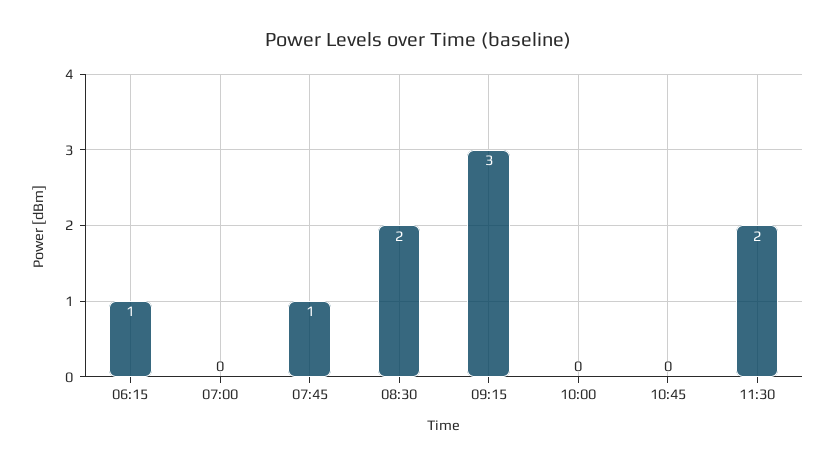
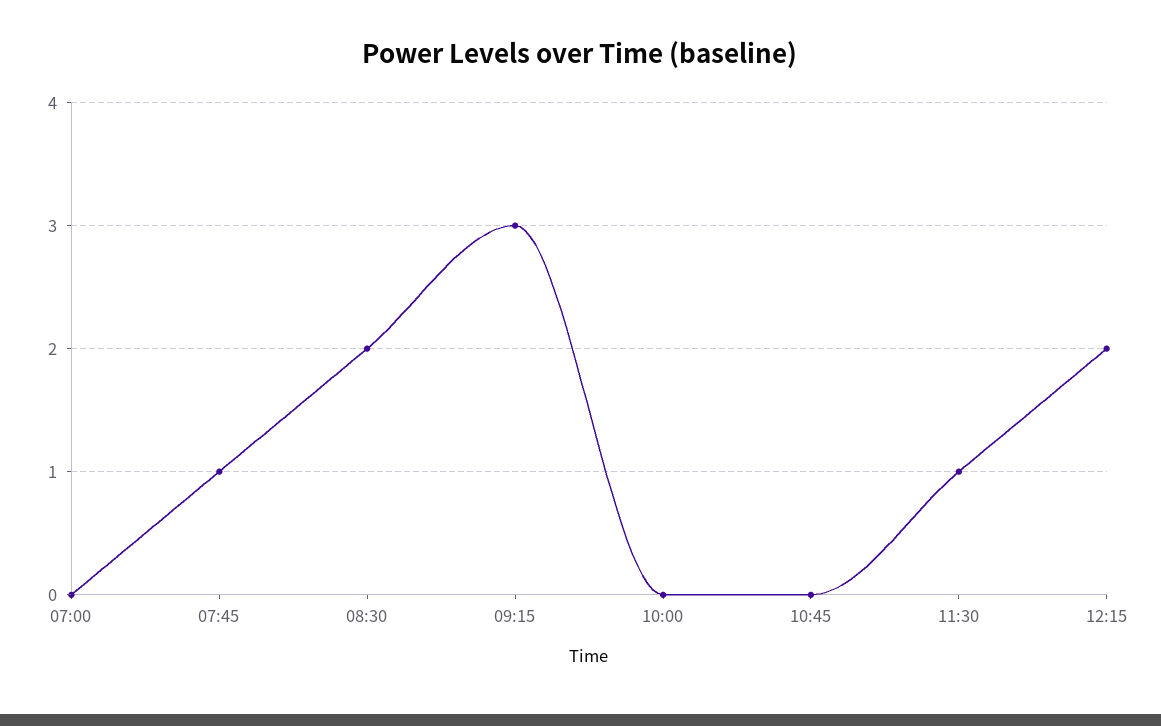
06:15: 1 -> none
11:30: 2 -> 1
12:15: none -> 2

